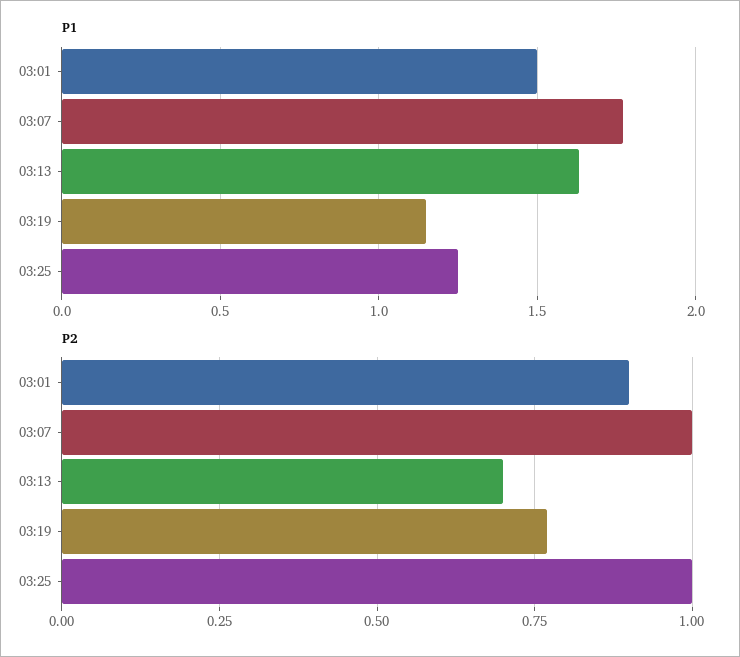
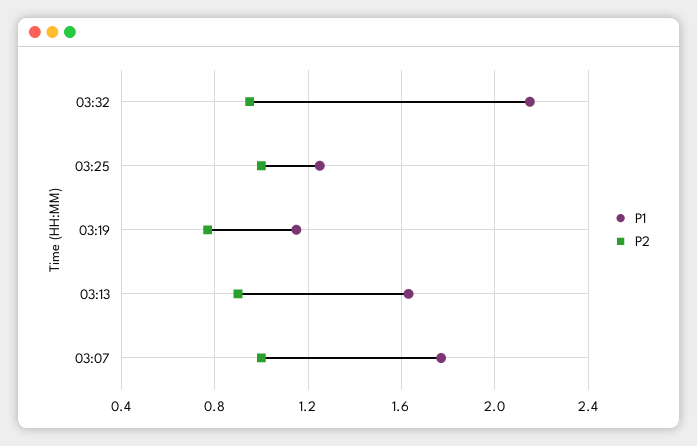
P1, 03:01: 1.5 -> none
P2, 03:01: 0.9 -> none
P2, 03:13: 0.7 -> 0.9
P1, 03:32: none -> 2.15
P2, 03:32: none -> 0.95

